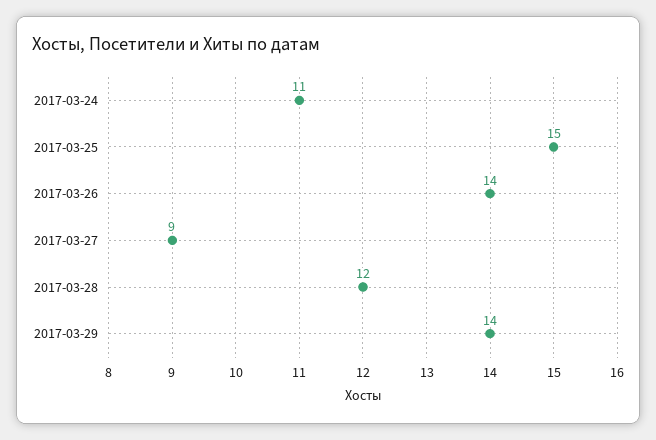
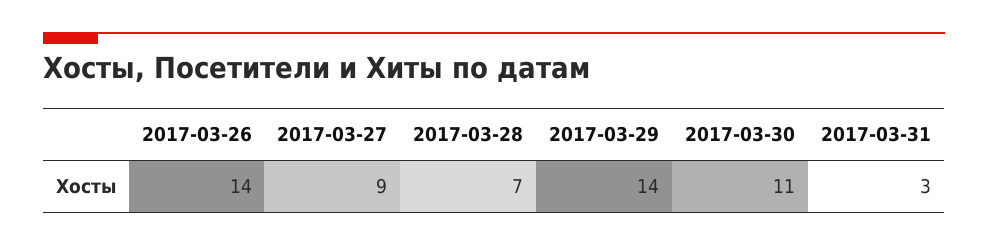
2017-03-24: 11 -> none
2017-03-25: 15 -> none
2017-03-28: 12 -> 7
2017-03-30: none -> 11
2017-03-31: none -> 3

